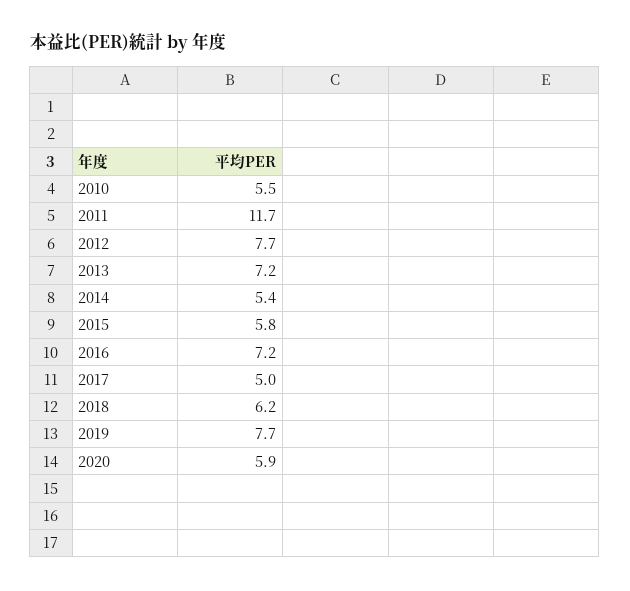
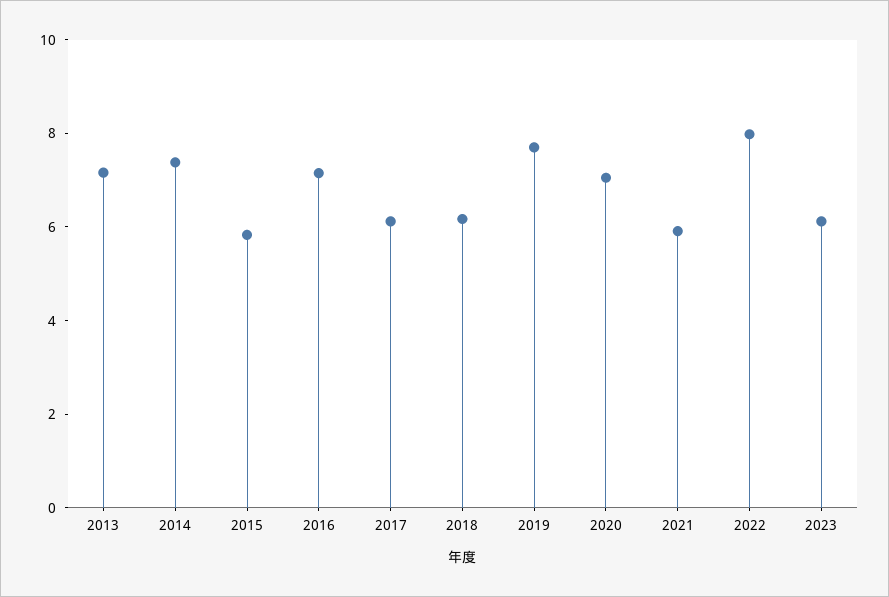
2010: 5.5 -> none
2011: 11.7 -> none
2012: 7.7 -> none
2014: 5.4 -> 7.5
2017: 5 -> 6
2020: 5.9 -> 7
2021: none -> 6
2022: none -> 8
2023: none -> 6

